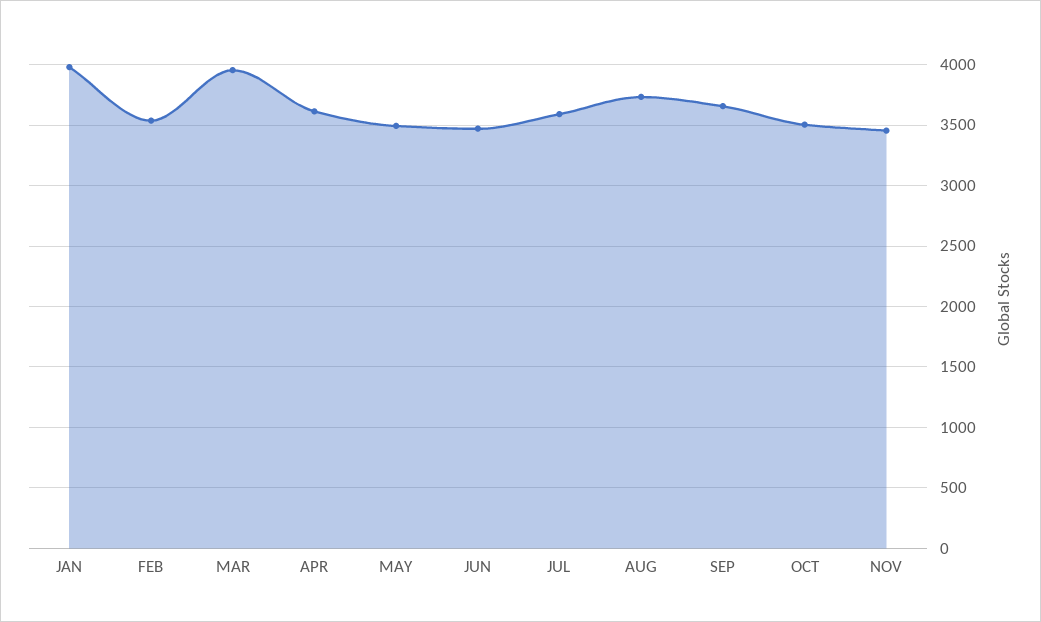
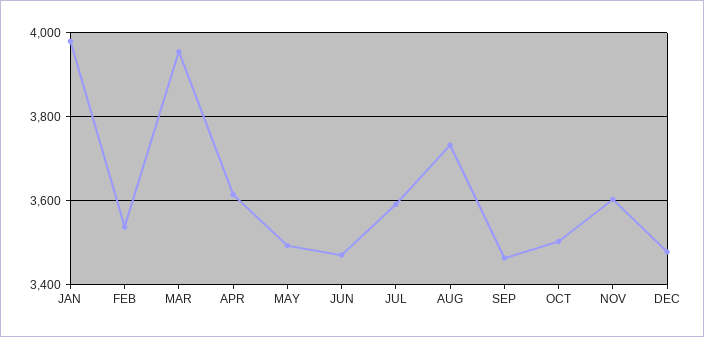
SEP: 3650 -> 3460
NOV: 3450 -> 3600
DEC: none -> 3480

